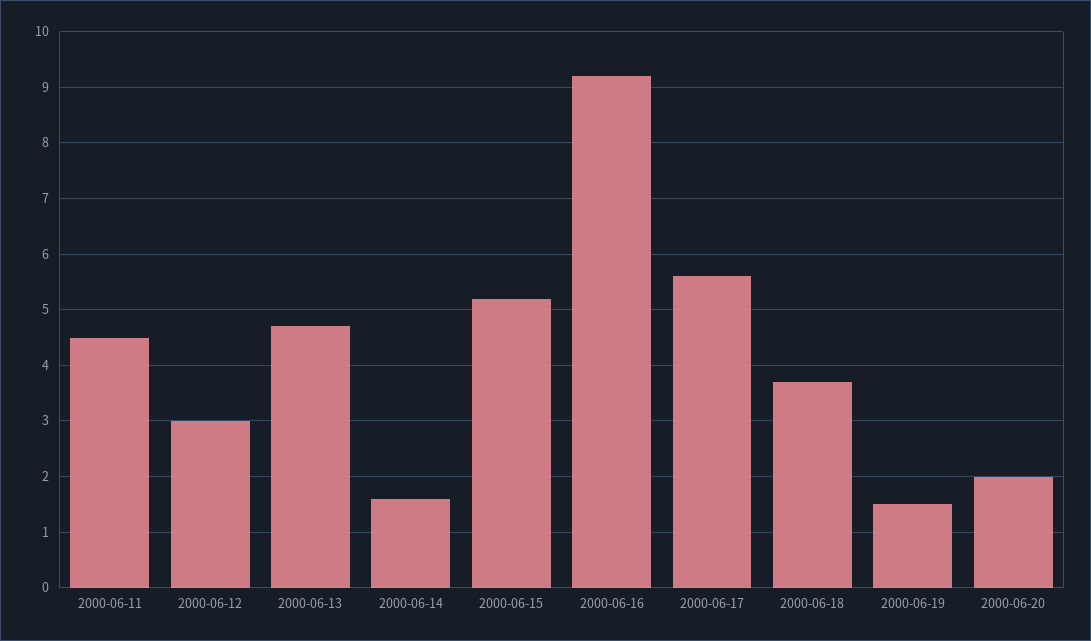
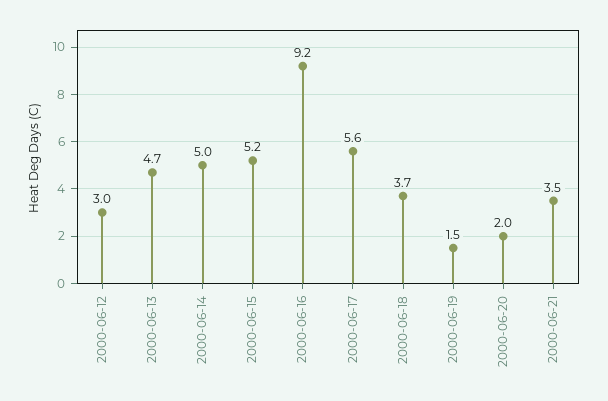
2000-06-11: 4.5 -> none
2000-06-14: 1.5 -> 5
2000-06-21: none -> 3.5

